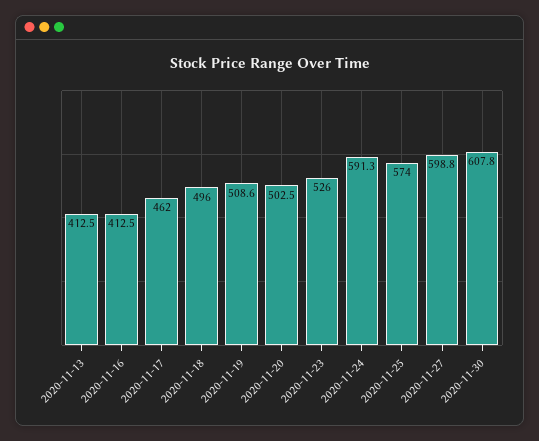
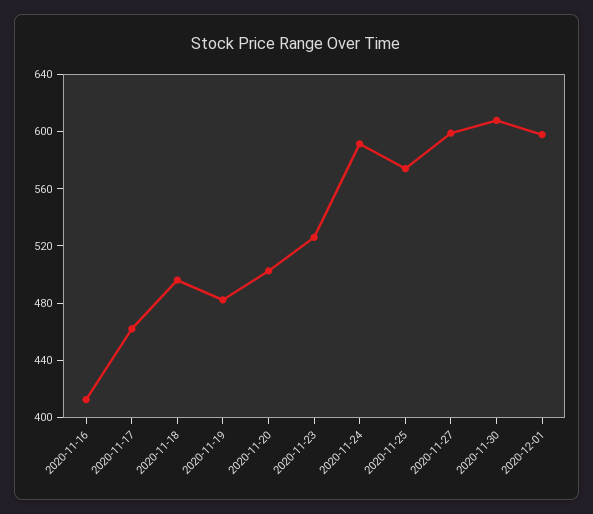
2020-11-13: 412.5 -> none
2020-11-19: 508.6 -> 480
2020-12-01: none -> 600

